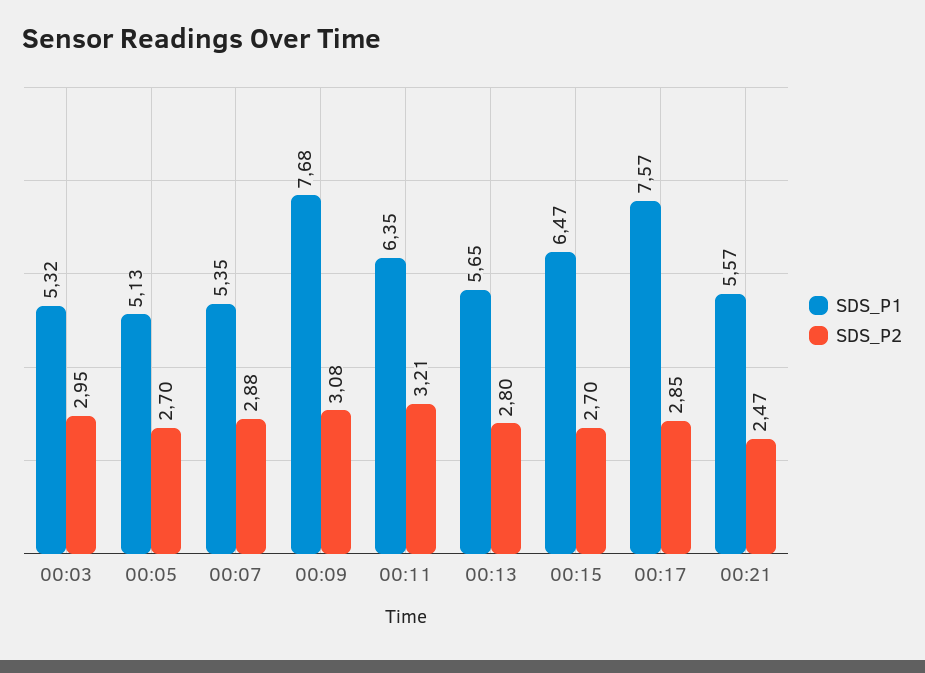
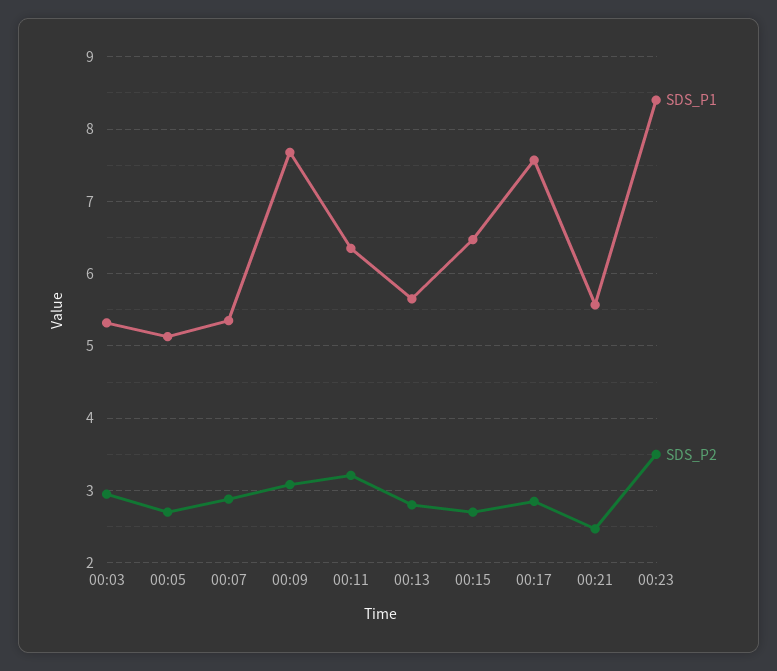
SDS_P1, 00:23: none -> 8.4
SDS_P2, 00:23: none -> 3.5

